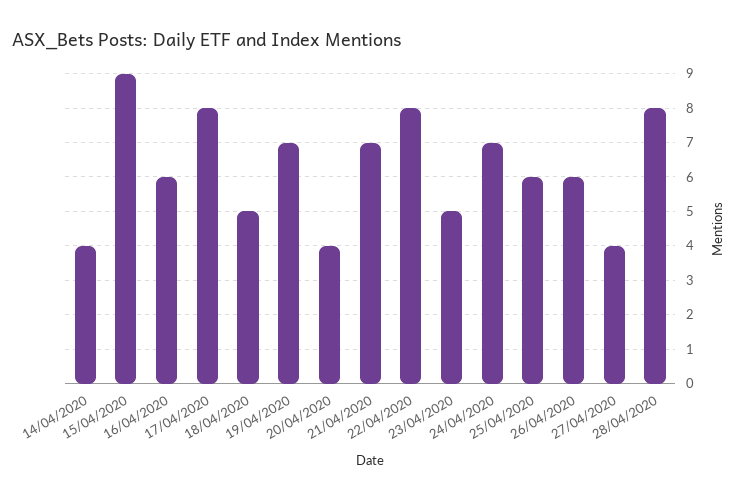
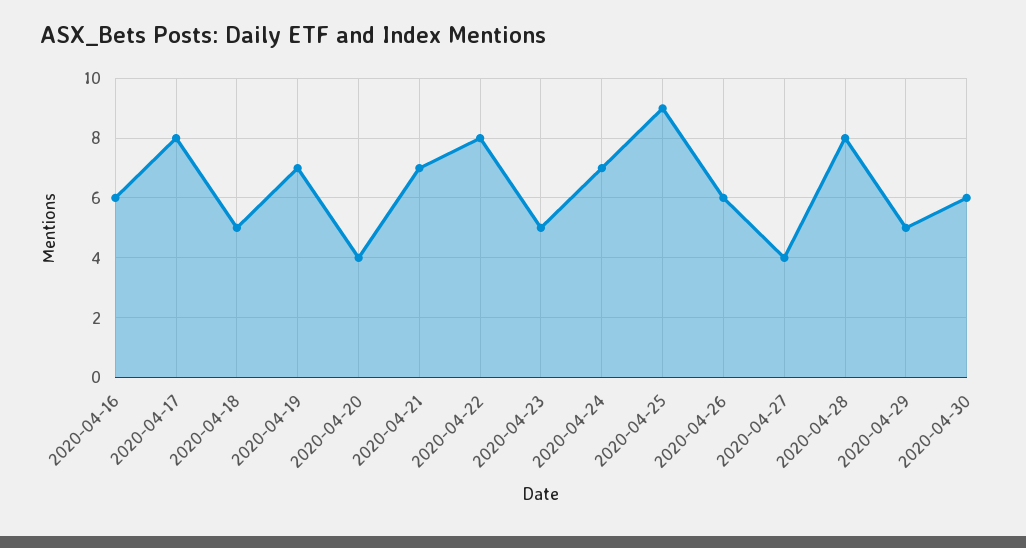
14/04/2020: 4 -> none
15/04/2020: 9 -> none
25/04/2020: 6 -> 9
2020-04-29: none -> 5
2020-04-30: none -> 6

